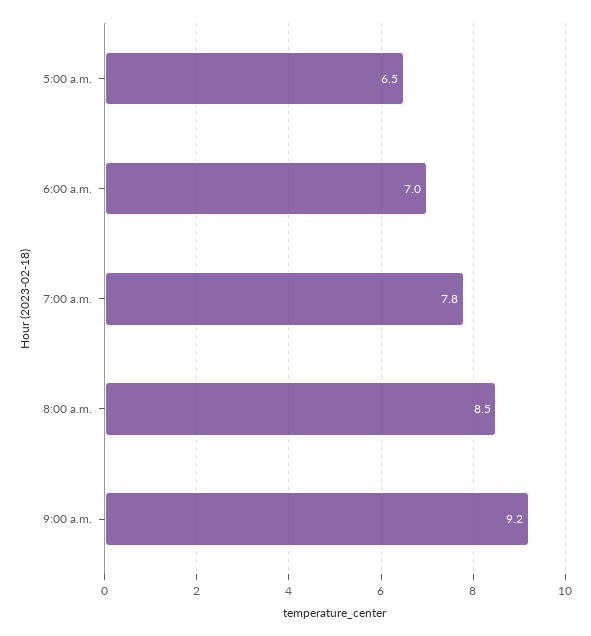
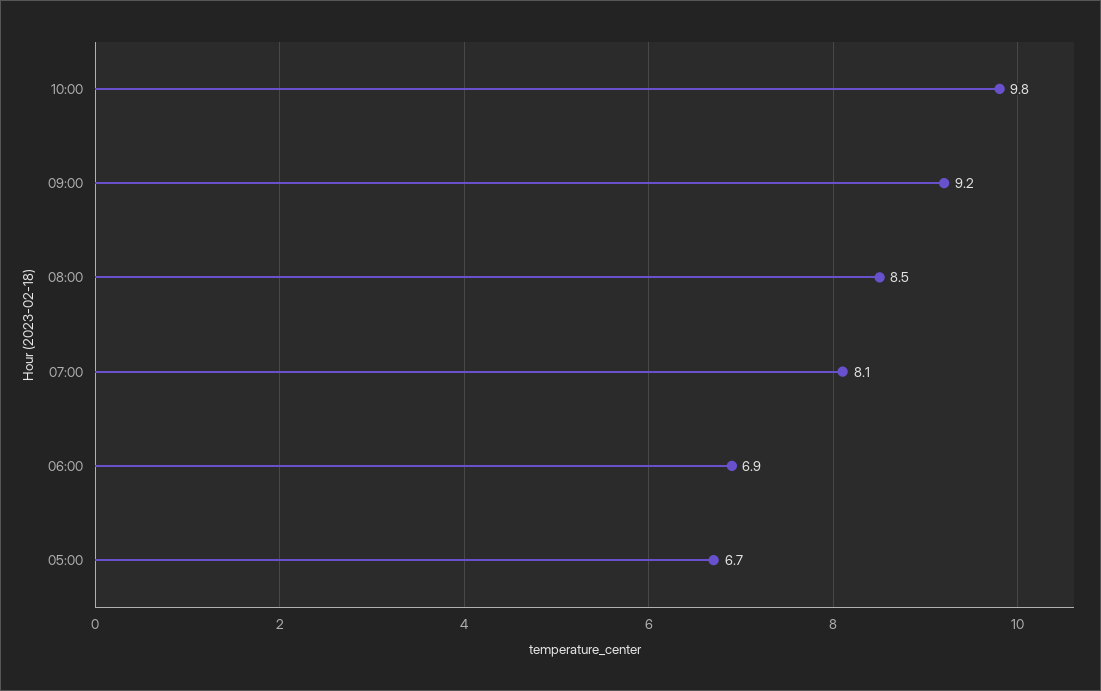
5:00 a.m.: 6.5 -> 6.7
6:00 a.m.: 7 -> 6.9
7:00 a.m.: 7.8 -> 8.1
10:00: none -> 9.8

